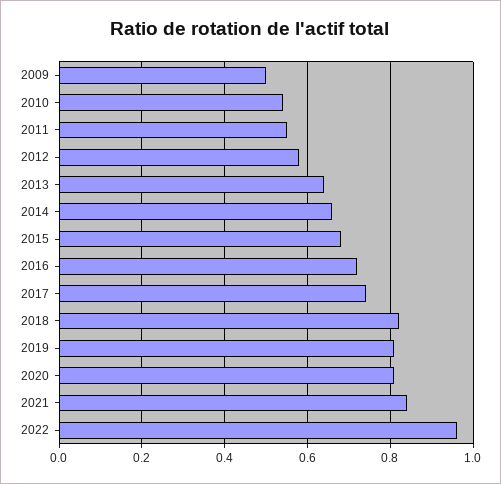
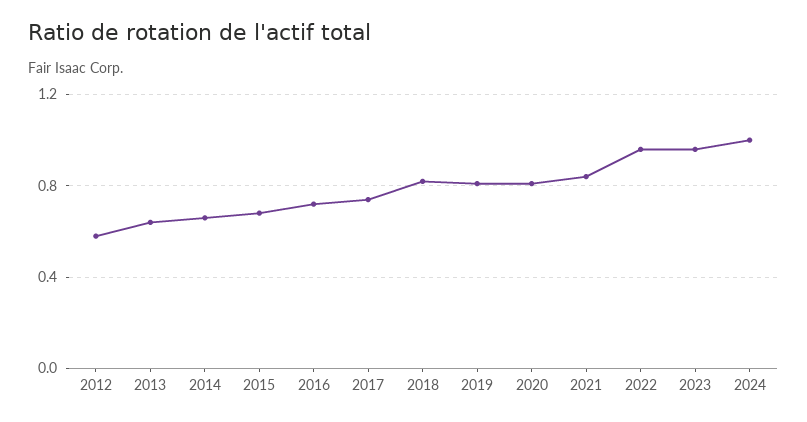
2009: 0.5 -> none
2010: 0.55 -> none
2011: 0.55 -> none
2023: none -> 0.95
2024: none -> 1

